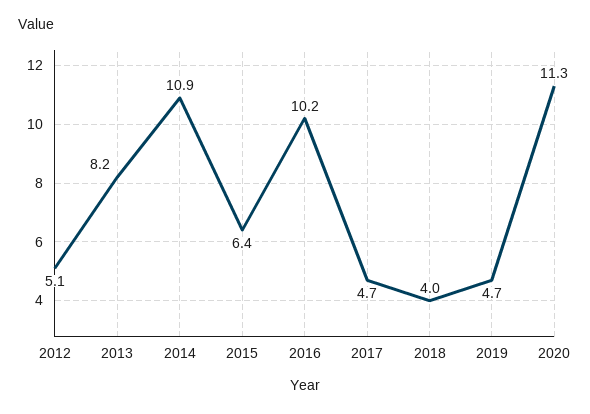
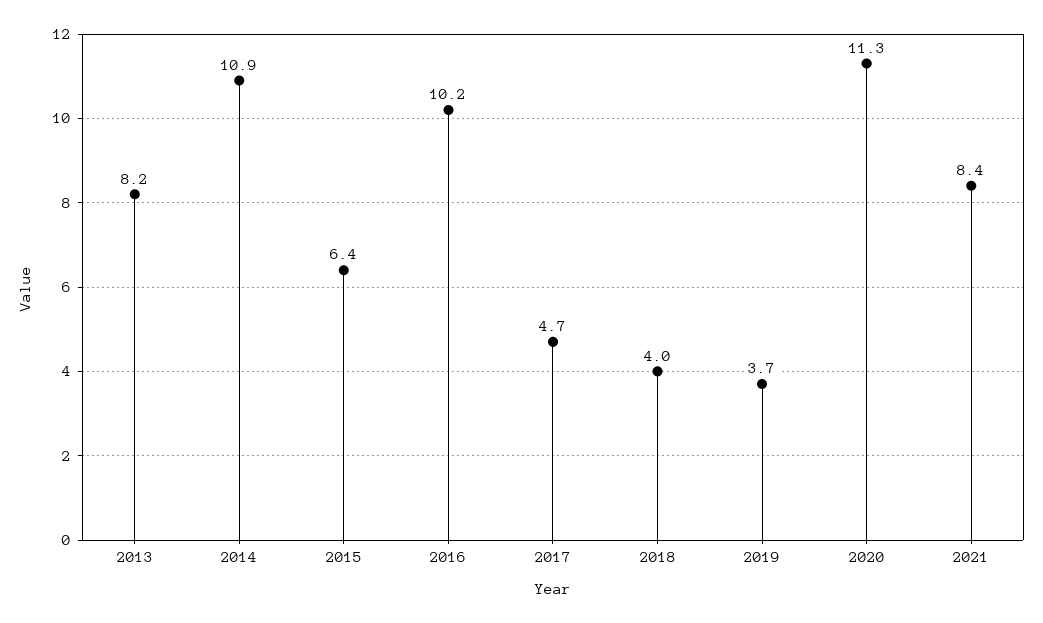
2012: 5.1 -> none
2019: 4.7 -> 3.7
2021: none -> 8.4

